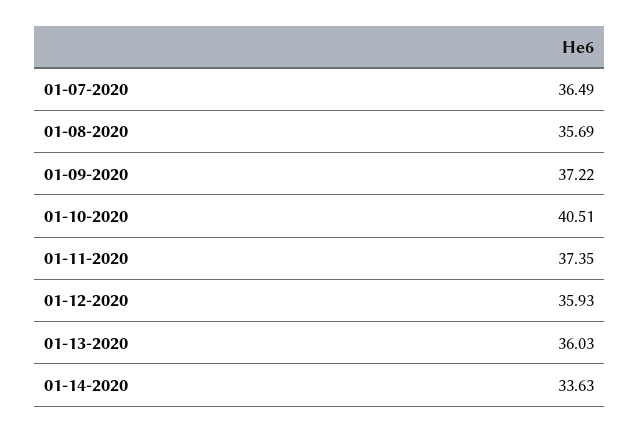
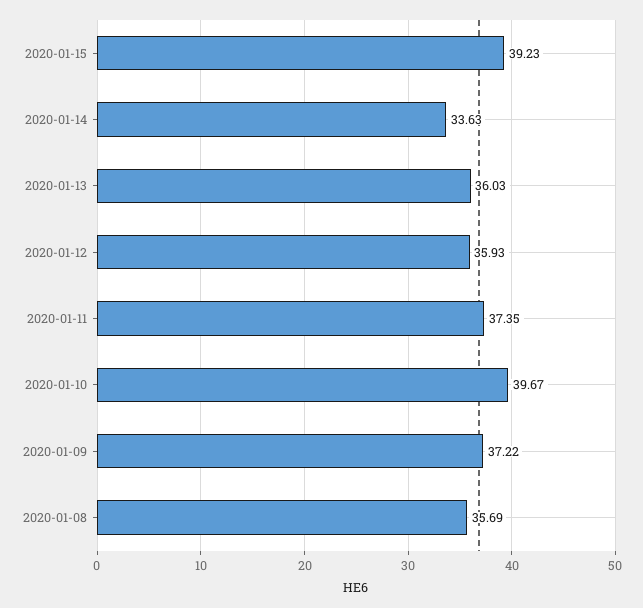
01-07-2020: 36.49 -> none
01-10-2020: 40.51 -> 39.67
2020-01-15: none -> 39.23

